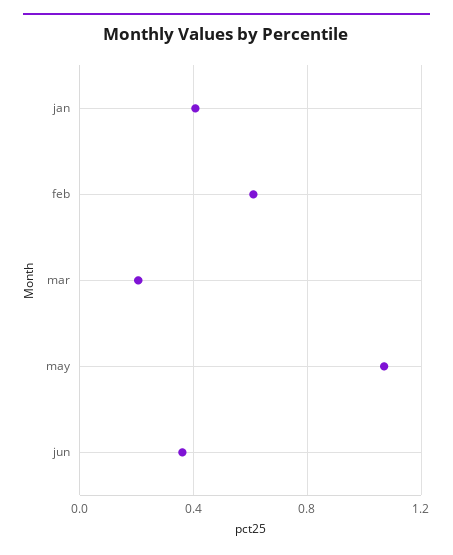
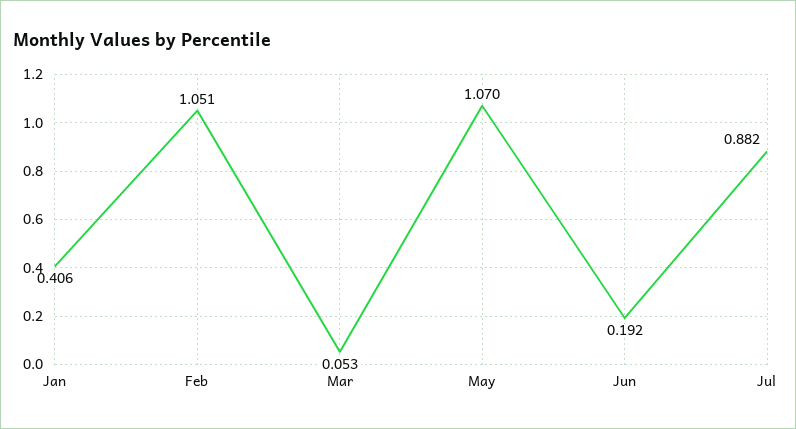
feb: 0.6 -> 1.051
mar: 0.2 -> 0.053
jun: 0.35 -> 0.192
Jul: none -> 0.882

